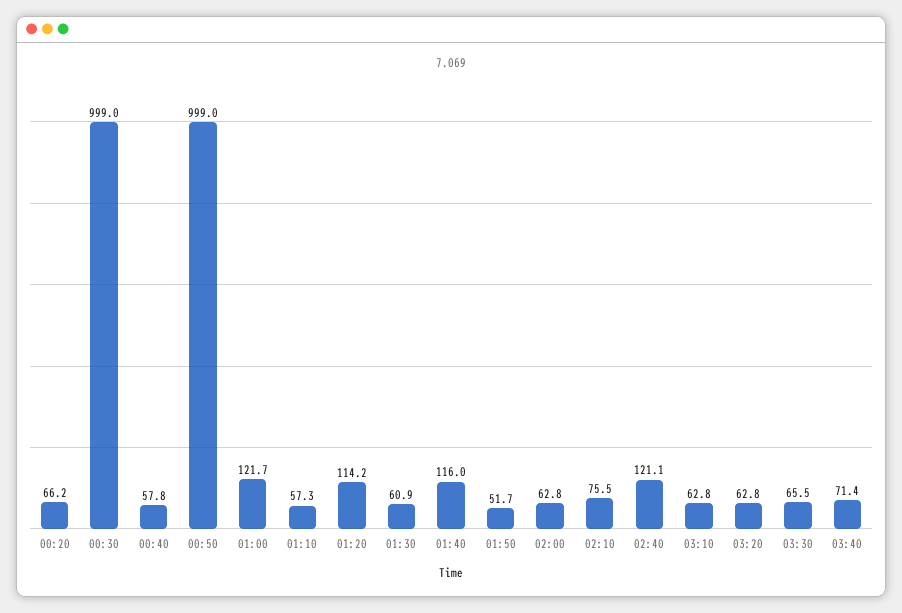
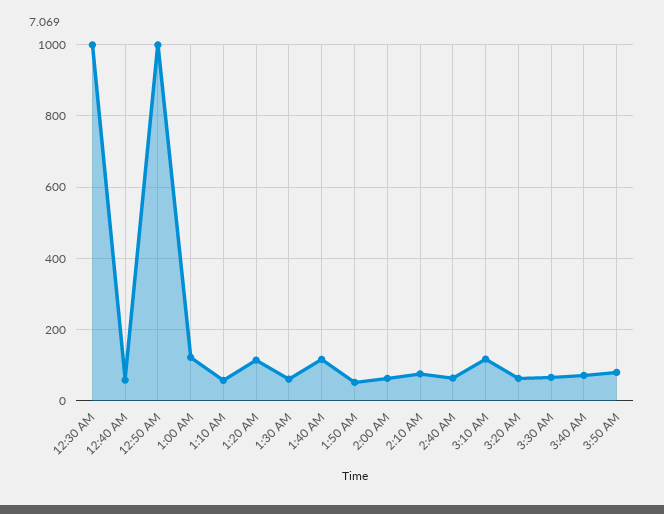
00:20: 66.2 -> none
02:40: 121.1 -> 60
03:10: 62.8 -> 120
3:50 AM: none -> 80

